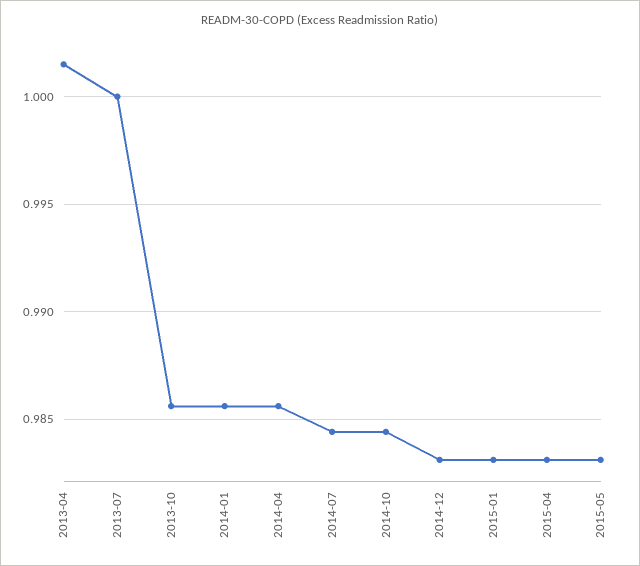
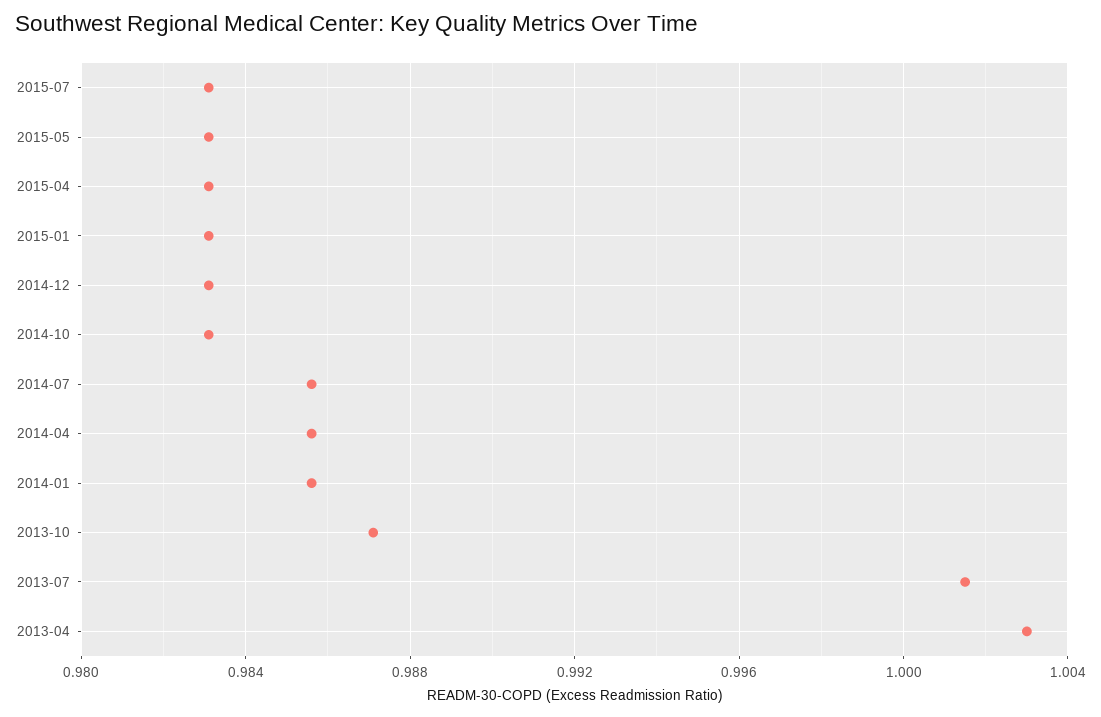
2013-04: 1.0015 -> 1.003
2013-07: 1 -> 1.0015
2013-10: 0.9855 -> 0.987
2014-07: 0.9845 -> 0.9855
2014-10: 0.9845 -> 0.983
2015-07: none -> 0.983

